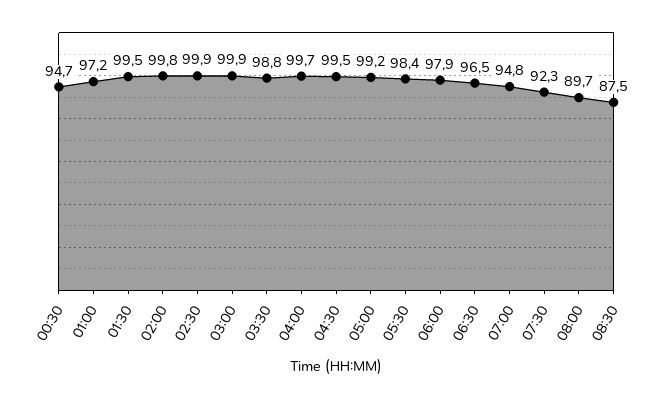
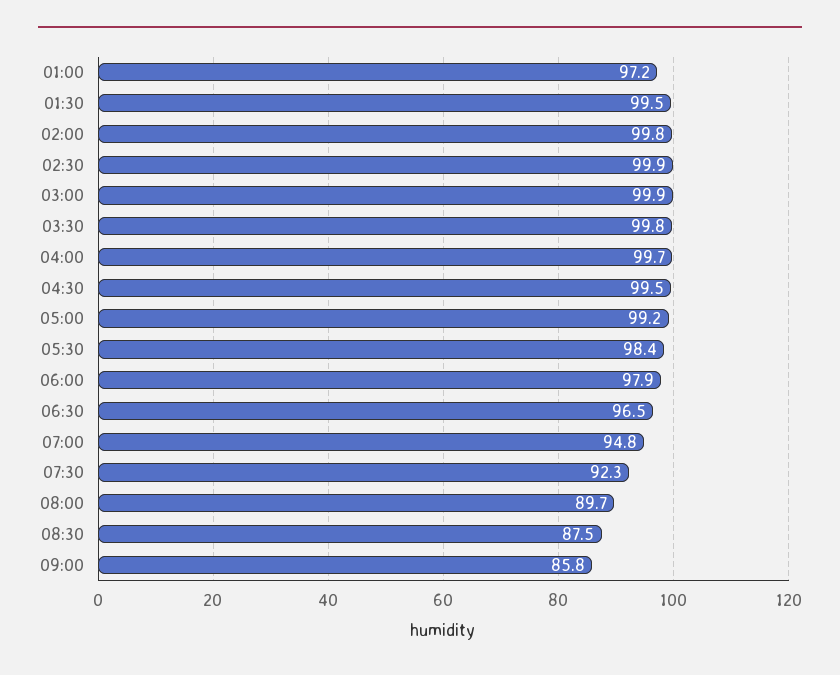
00:30: 94.7 -> none
03:30: 98.8 -> 99.8
09:00: none -> 85.8

